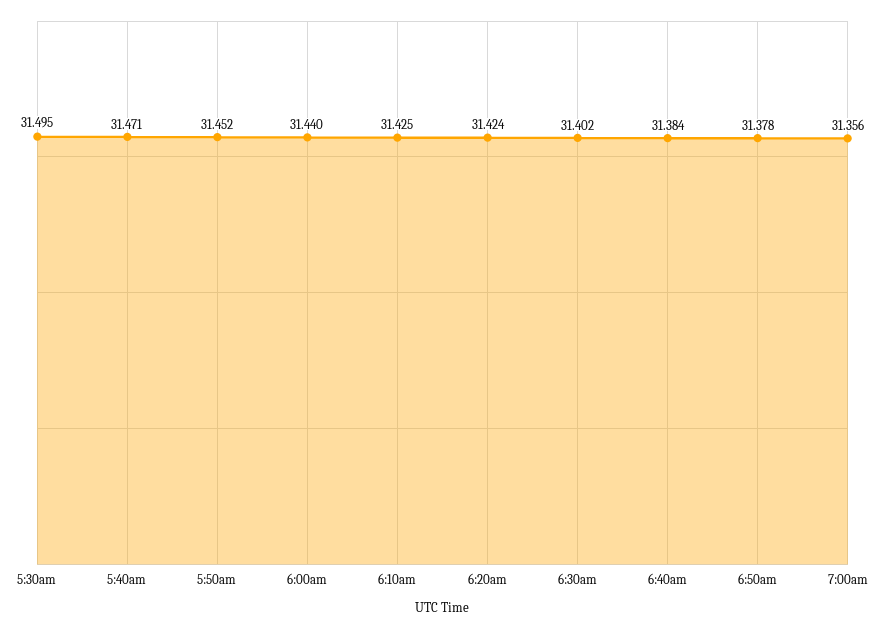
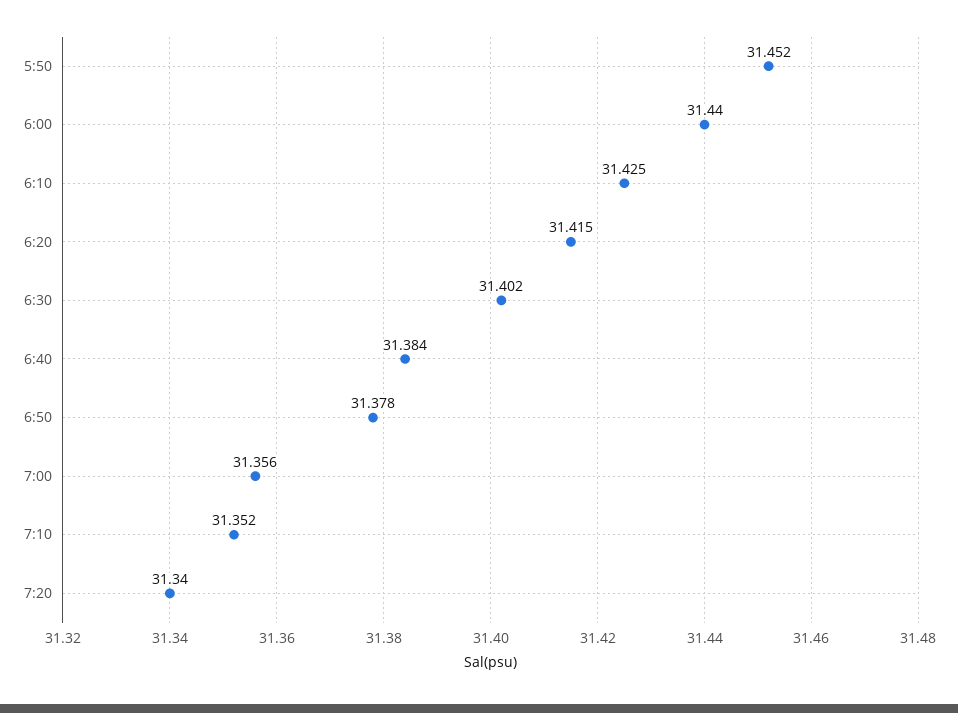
5:30am: 31.495 -> none
5:40am: 31.471 -> none
6:20am: 31.424 -> 31.415
7:10: none -> 31.352
7:20: none -> 31.34

